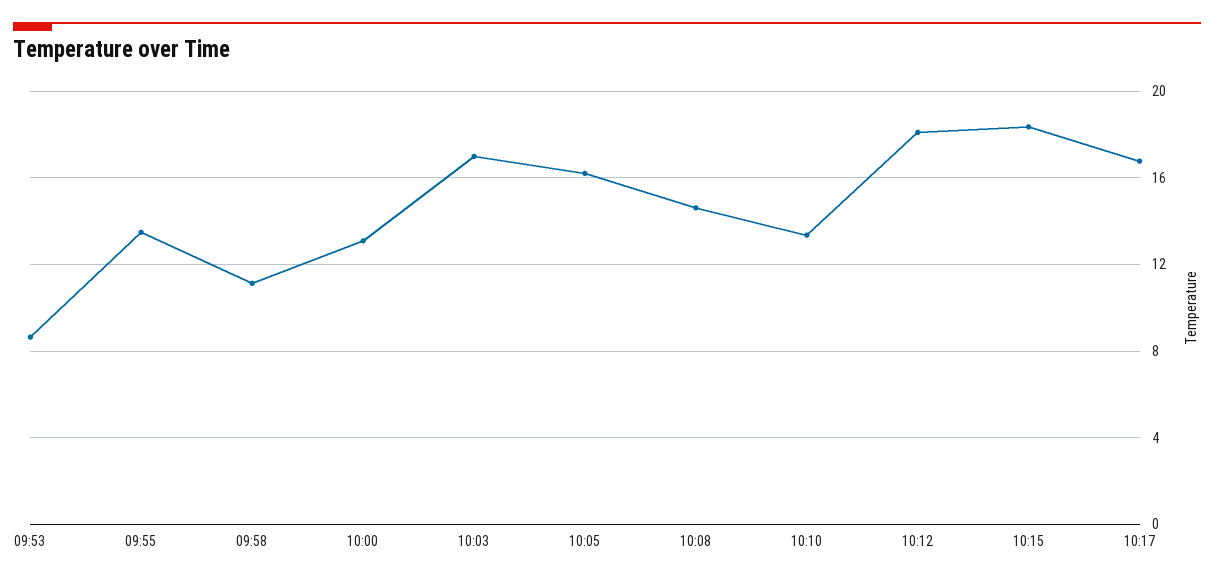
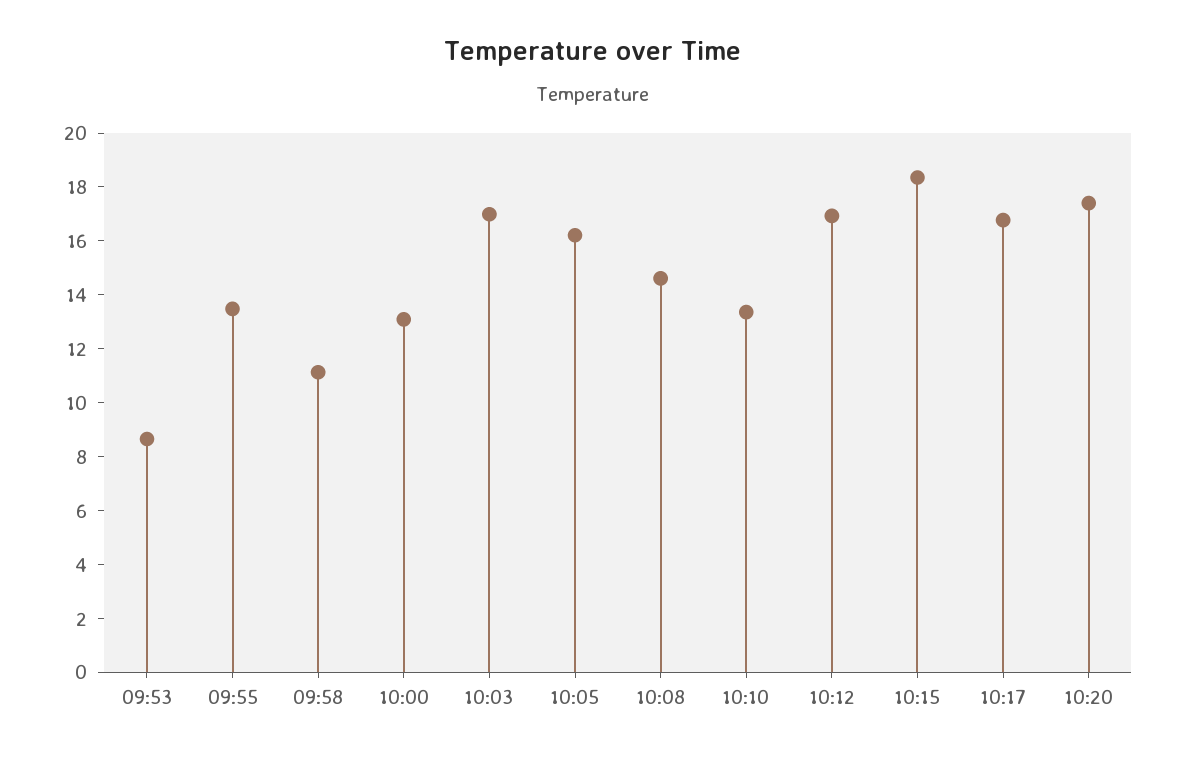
10:12: 18 -> 17
10:20: none -> 17.5

